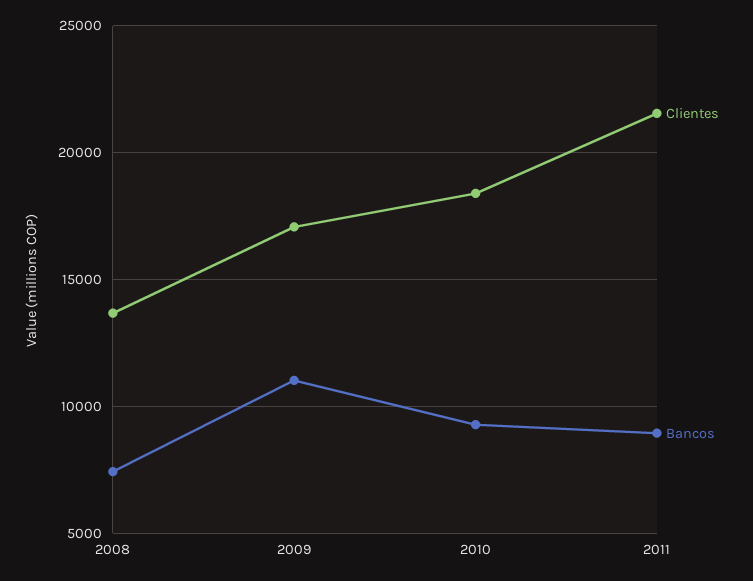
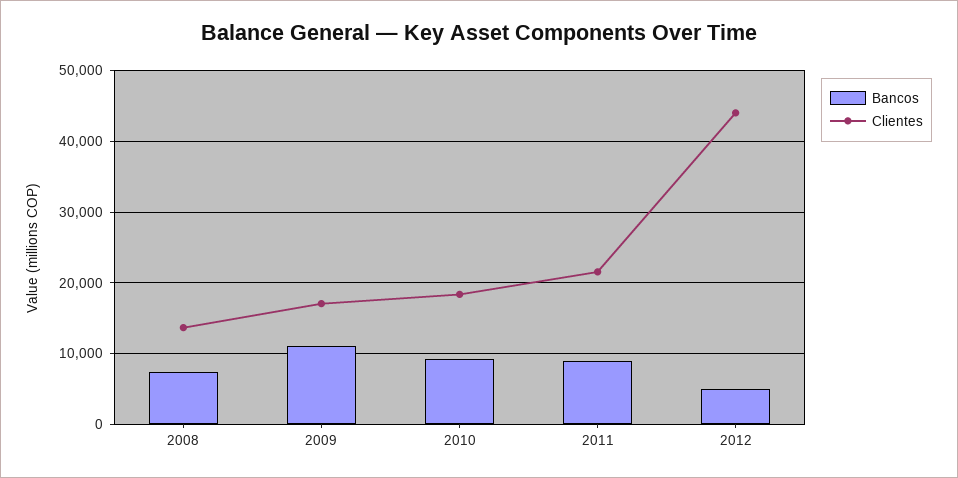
Bancos, 2012: none -> 5000
Clientes, 2012: none -> 44000

